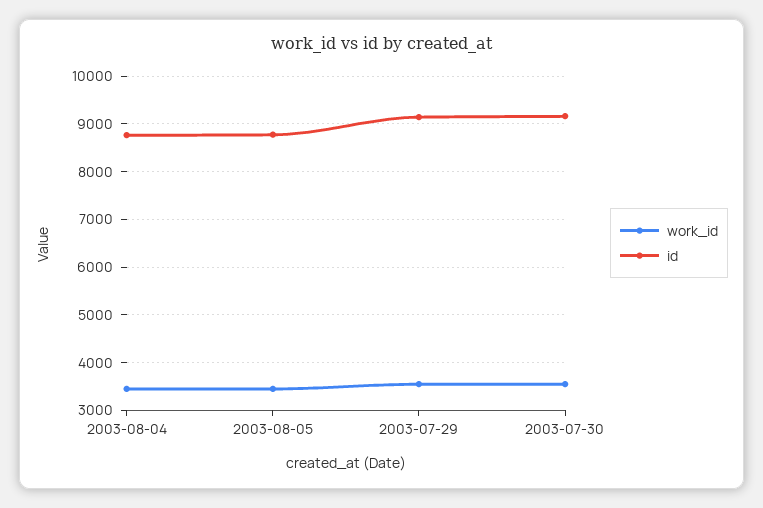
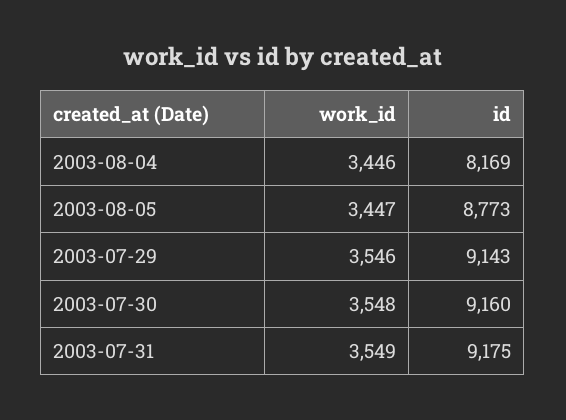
id, 2003-08-04: 8800 -> 8169
work_id, 2003-07-31: none -> 3549
id, 2003-07-31: none -> 9175

